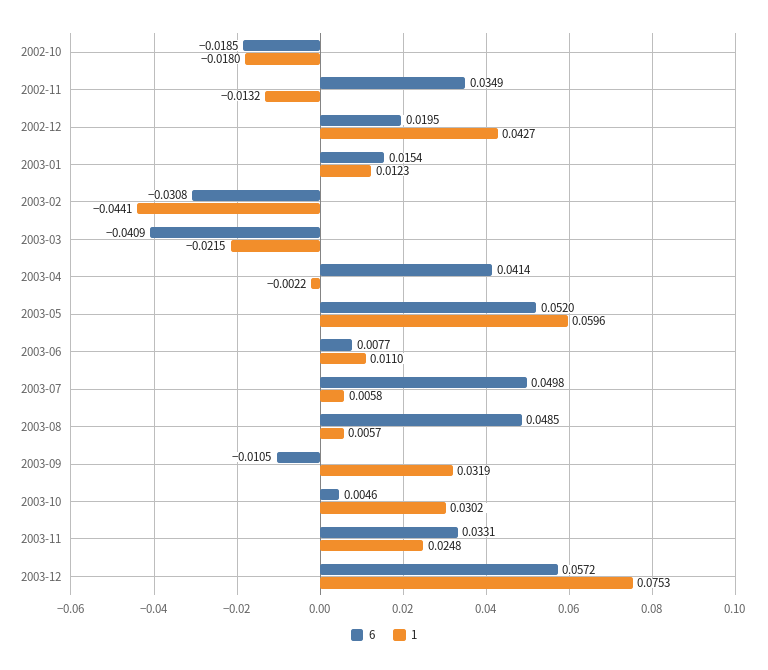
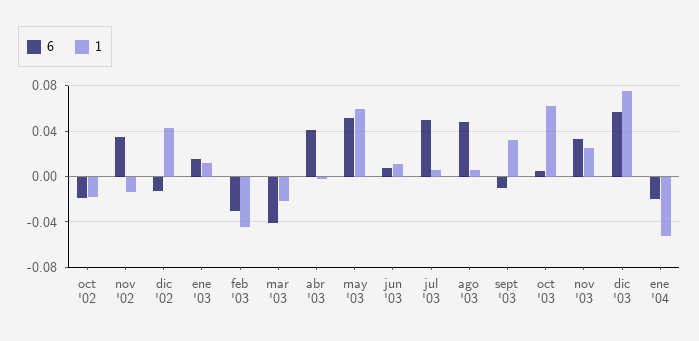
6, 2002-12: 0.0195 -> -0.01
1, 2003-10: 0.0302 -> 0.06
6, ene '04: none -> -0.02
1, ene '04: none -> -0.05

